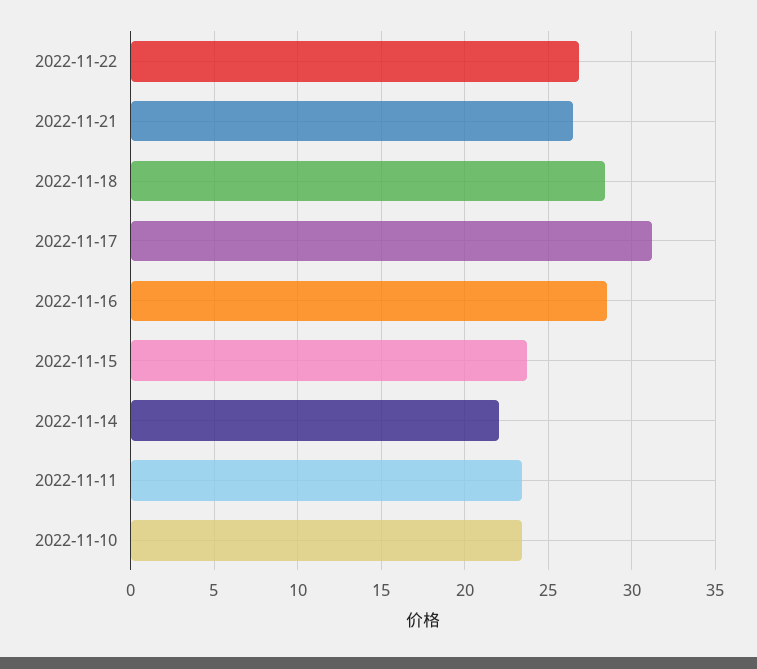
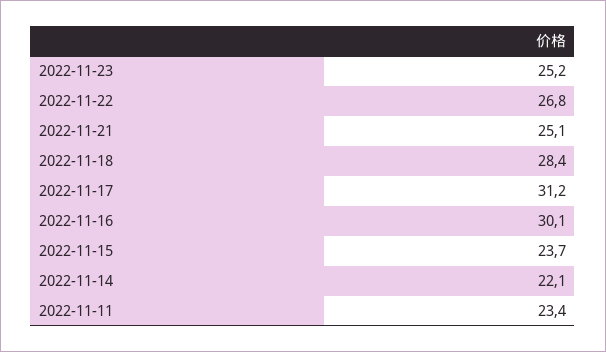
2022-11-21: 26.5 -> 25.1
2022-11-16: 28.5 -> 30.1
2022-11-10: 23.5 -> none
2022-11-23: none -> 25.2

